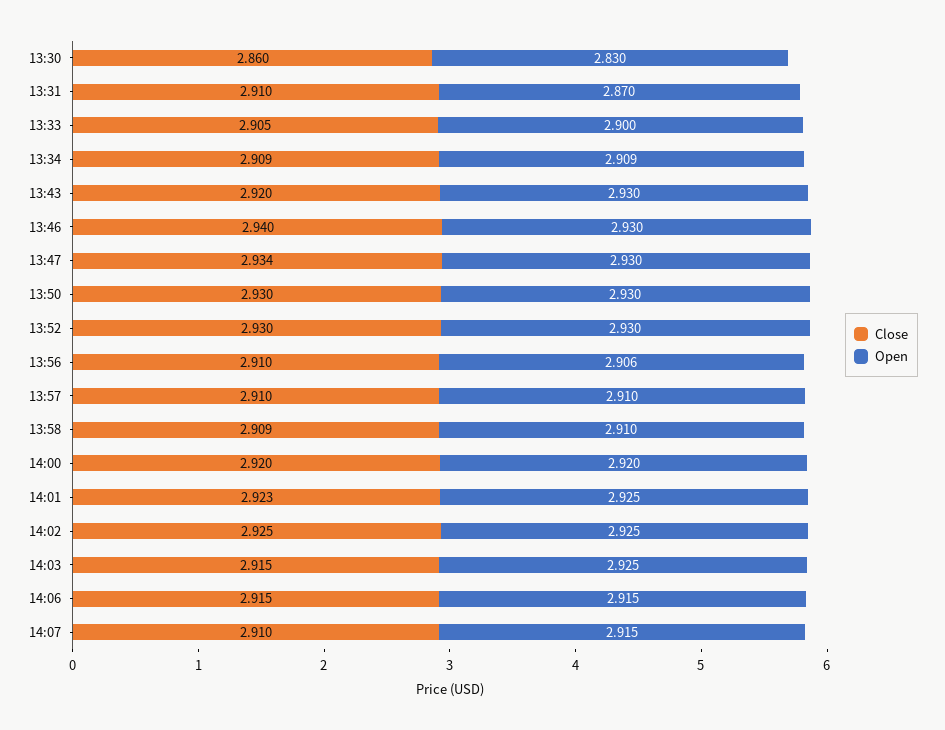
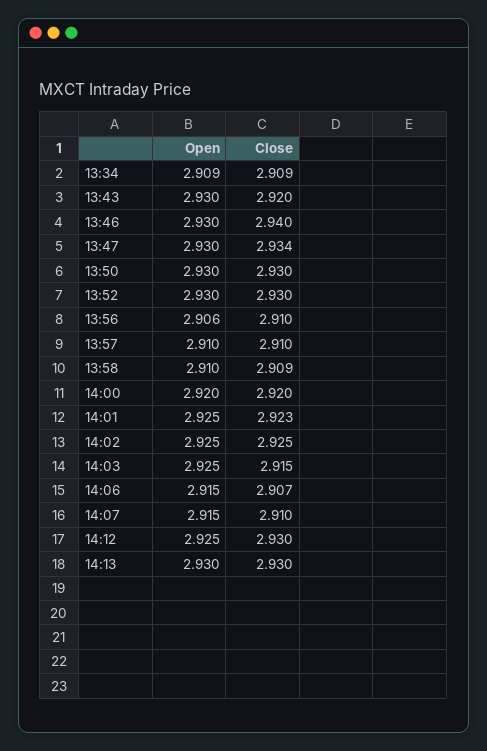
Close, 13:30: 2.86 -> none
Open, 13:30: 2.83 -> none
Close, 13:31: 2.91 -> none
Open, 13:31: 2.87 -> none
Close, 13:33: 2.905 -> none
Open, 13:33: 2.9 -> none
Close, 14:06: 2.915 -> 2.907
Open, 14:12: none -> 2.925
Close, 14:12: none -> 2.93
Open, 14:13: none -> 2.93
Close, 14:13: none -> 2.93

